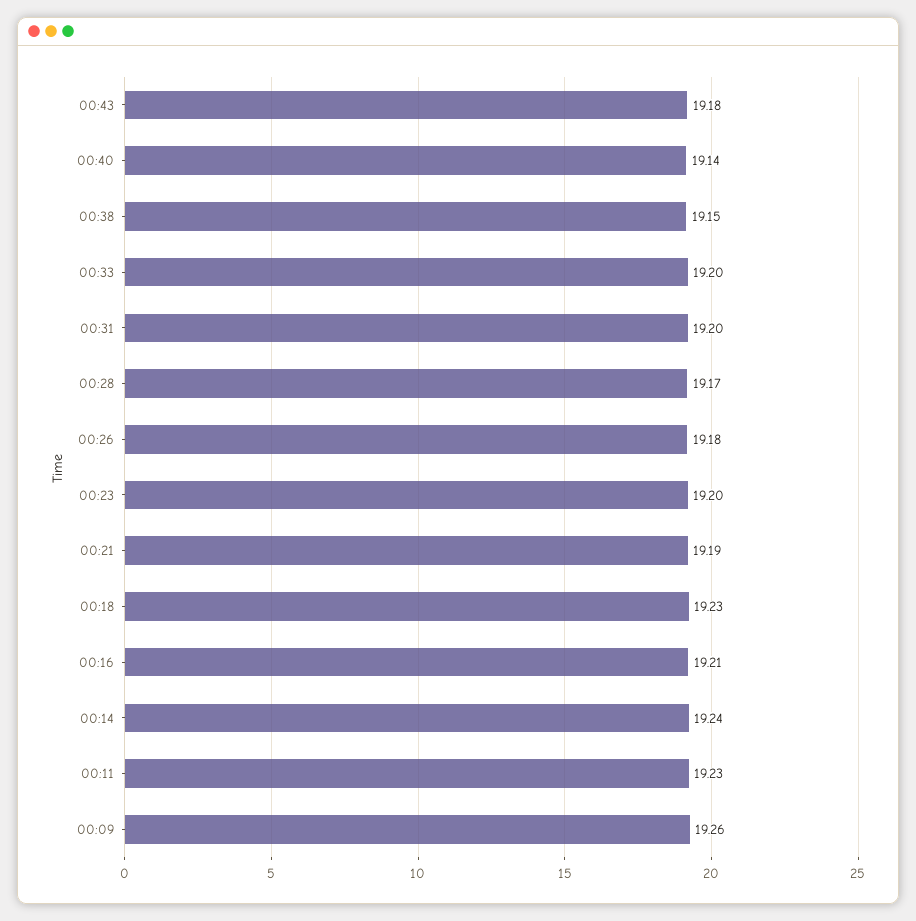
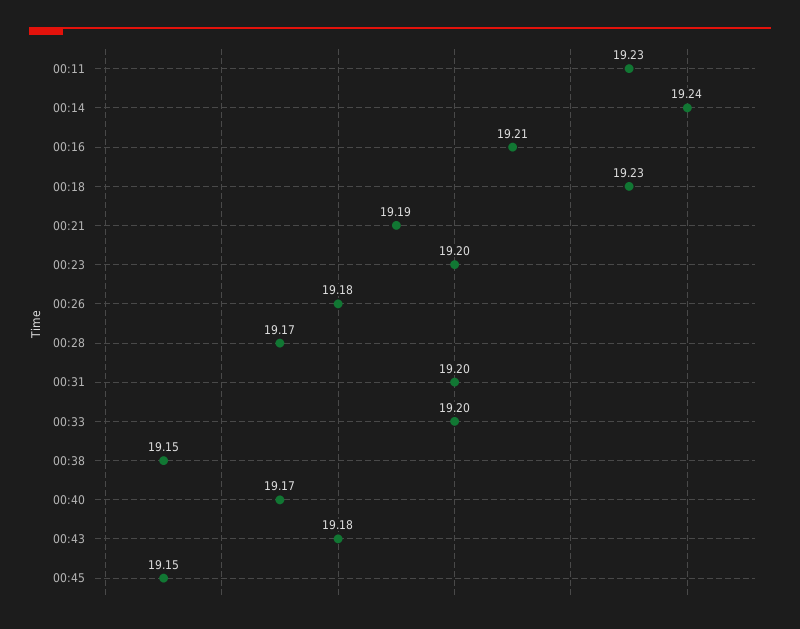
00:40: 19.14 -> 19.17
00:09: 19.26 -> none
00:45: none -> 19.15

